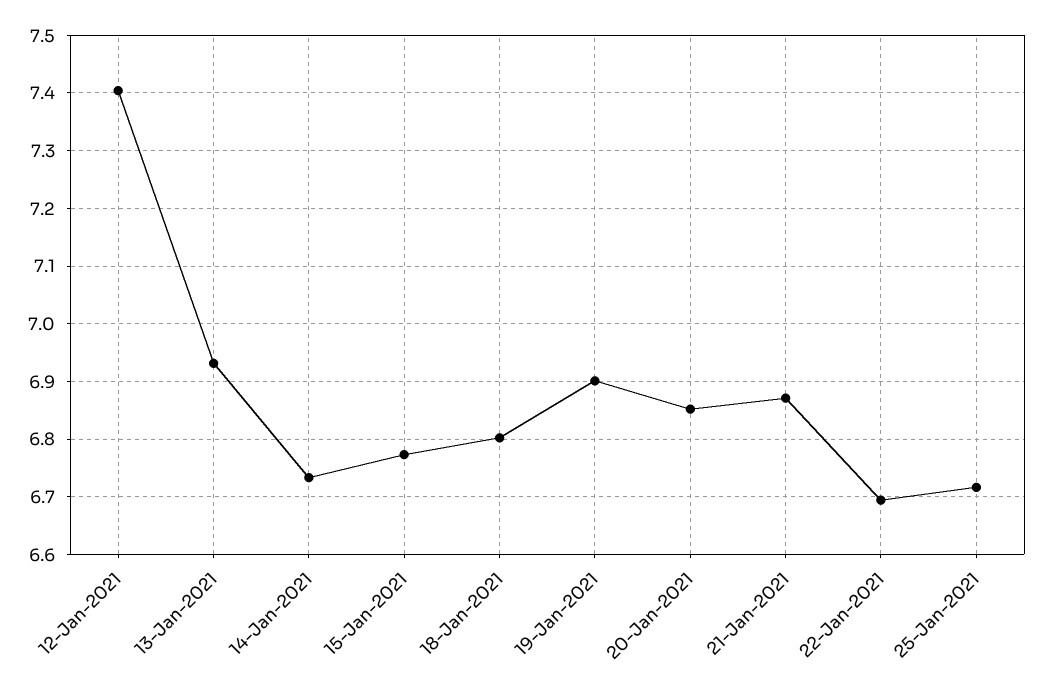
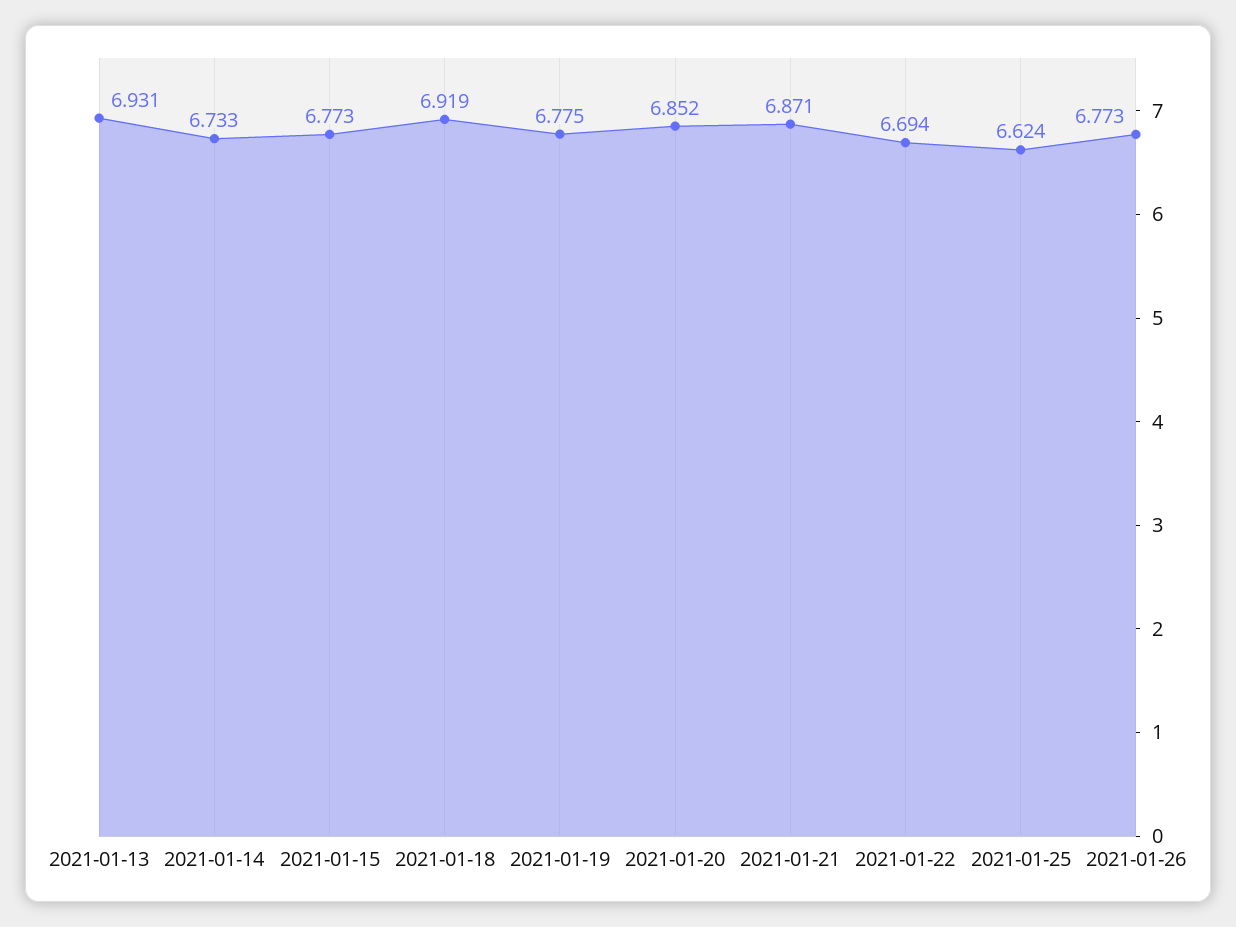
12-Jan-2021: 7.4 -> none
18-Jan-2021: 6.8 -> 6.919
19-Jan-2021: 6.9 -> 6.775
25-Jan-2021: 6.72 -> 6.624
2021-01-26: none -> 6.773

